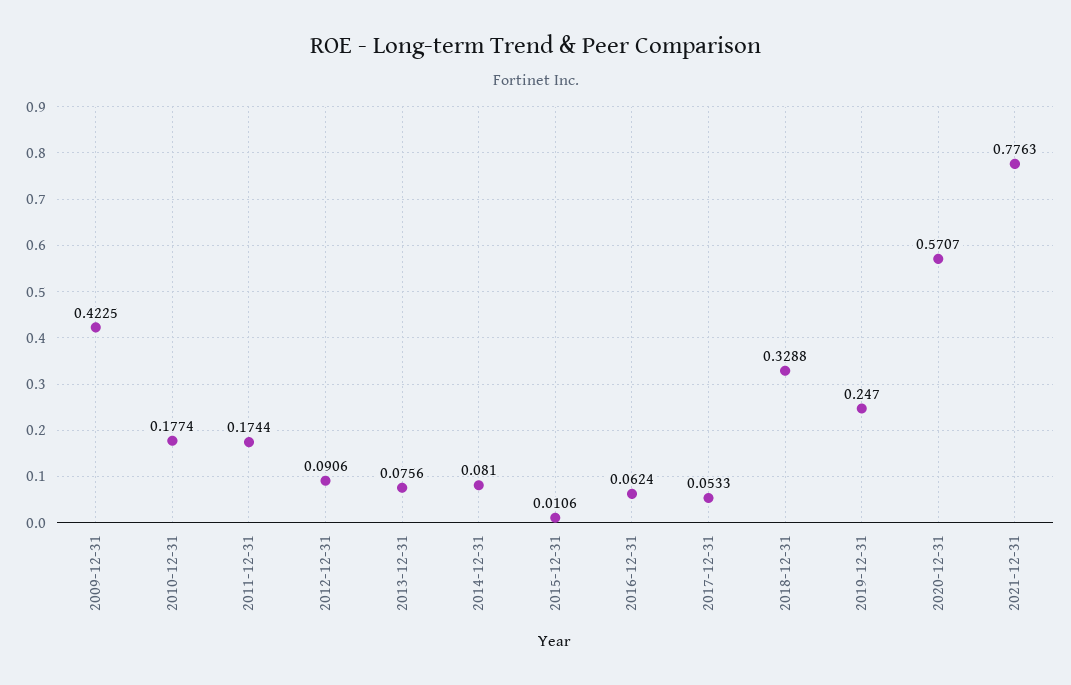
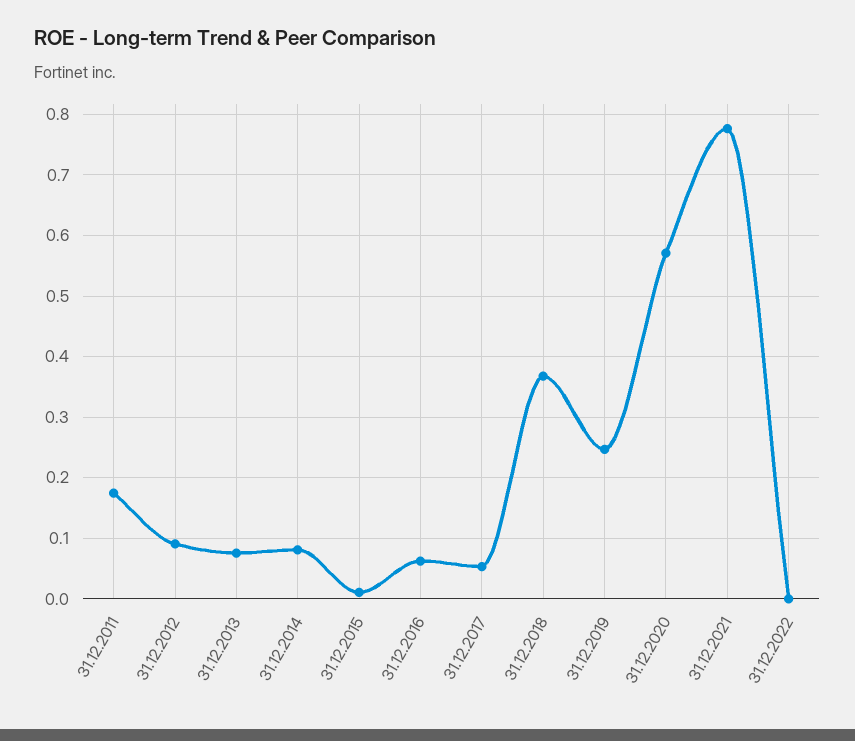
2009-12-31: 0.4225 -> none
2010-12-31: 0.1774 -> none
2018-12-31: 0.3288 -> 0.37
31.12.2022: none -> 0

